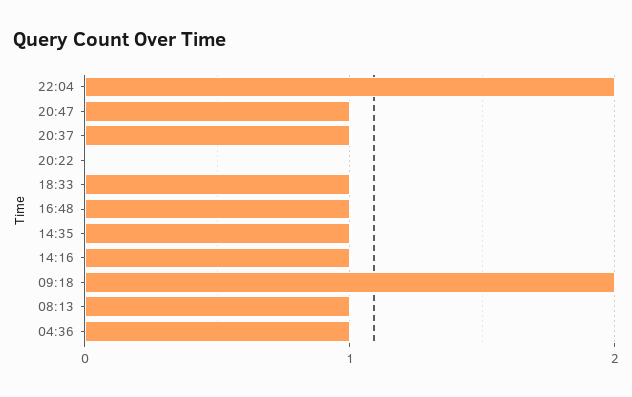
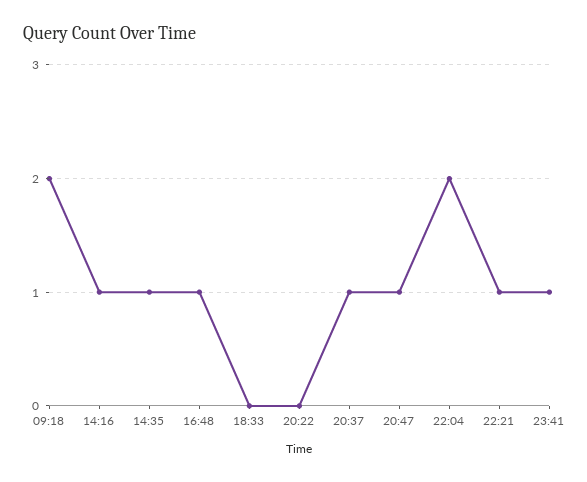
18:33: 1 -> 0
08:13: 1 -> none
04:36: 1 -> none
22:21: none -> 1
23:41: none -> 1

